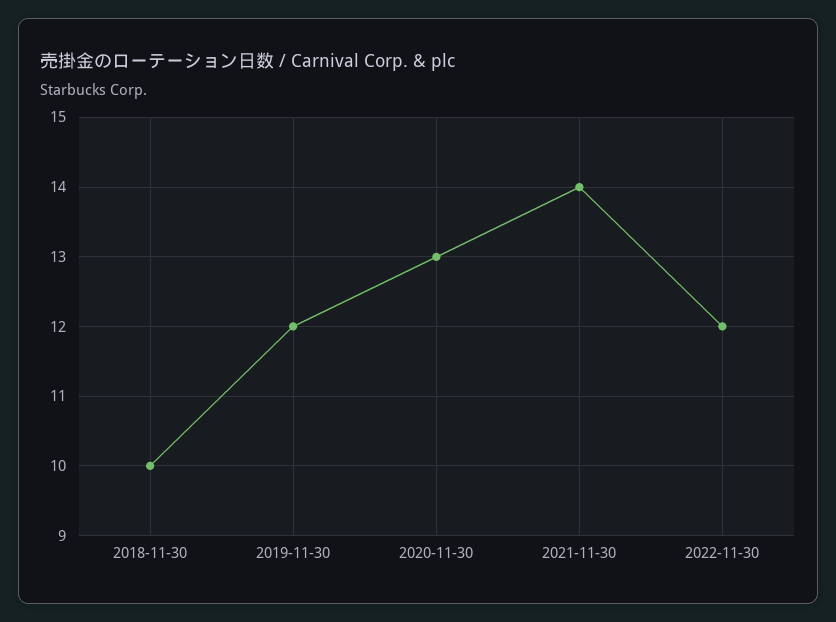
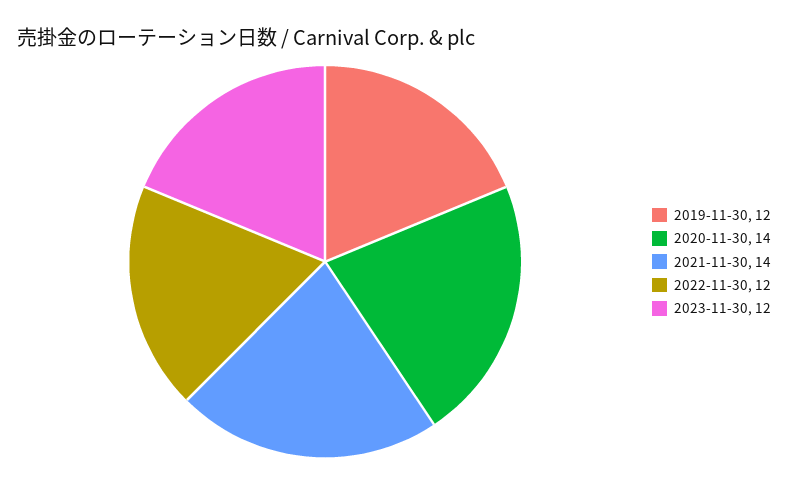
2018-11-30: 10 -> none
2020-11-30: 13 -> 14
2023-11-30: none -> 12

